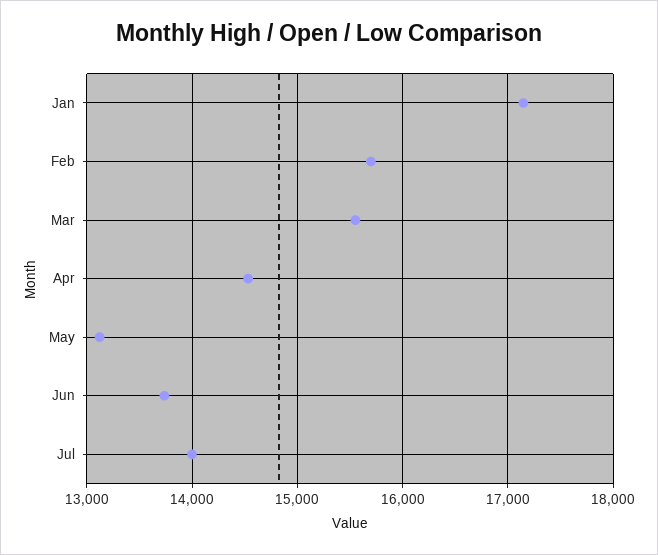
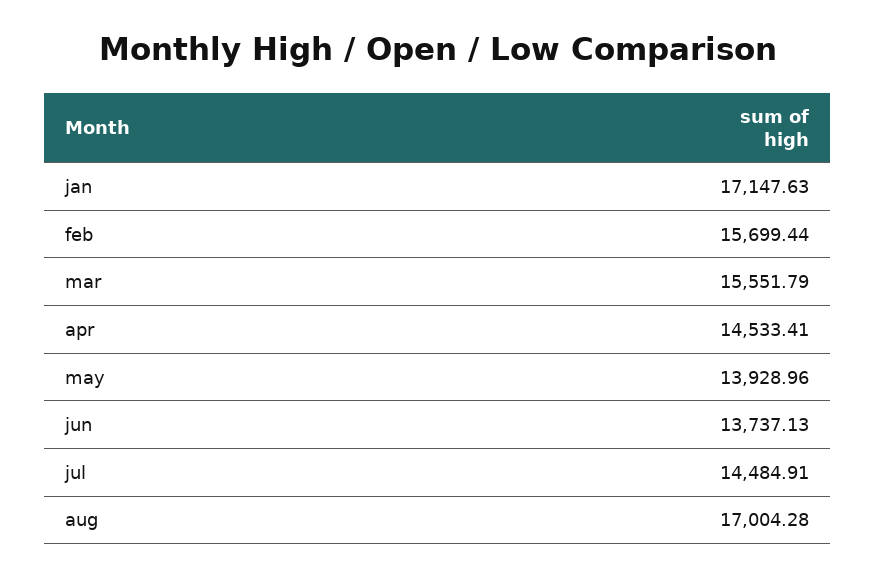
May: 13100 -> 13928.96
Jul: 14000 -> 14484.91
aug: none -> 17004.28

